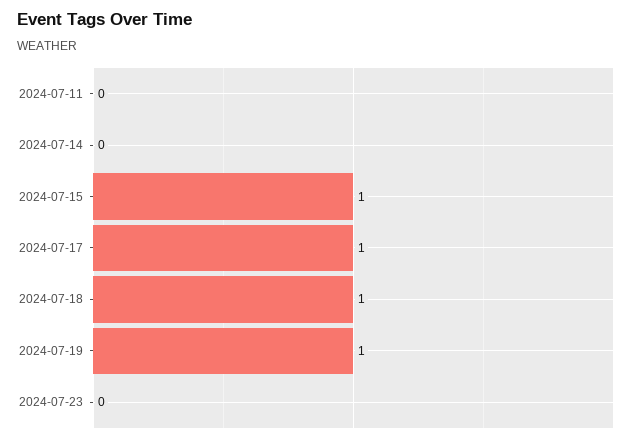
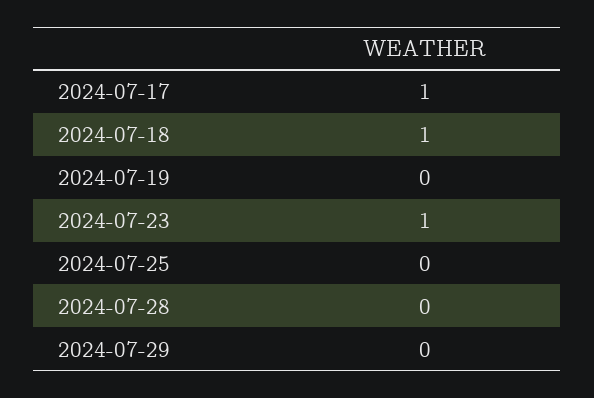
2024-07-11: 0 -> none
2024-07-14: 0 -> none
2024-07-15: 1 -> none
2024-07-19: 1 -> 0
2024-07-23: 0 -> 1
2024-07-25: none -> 0
2024-07-28: none -> 0
2024-07-29: none -> 0

